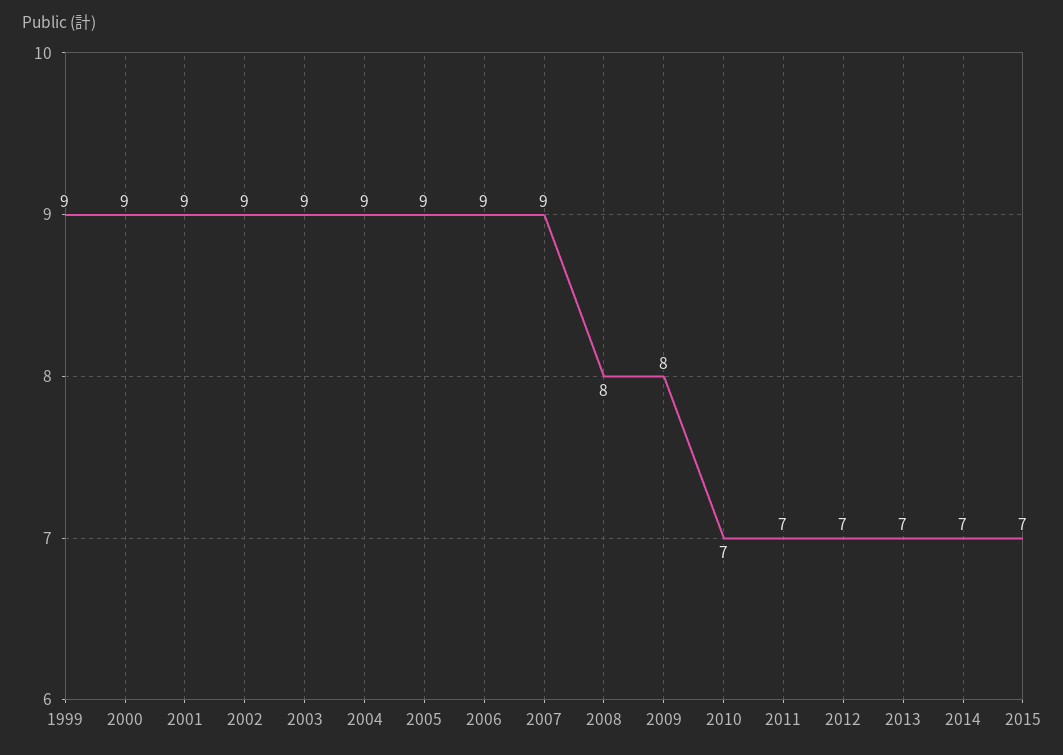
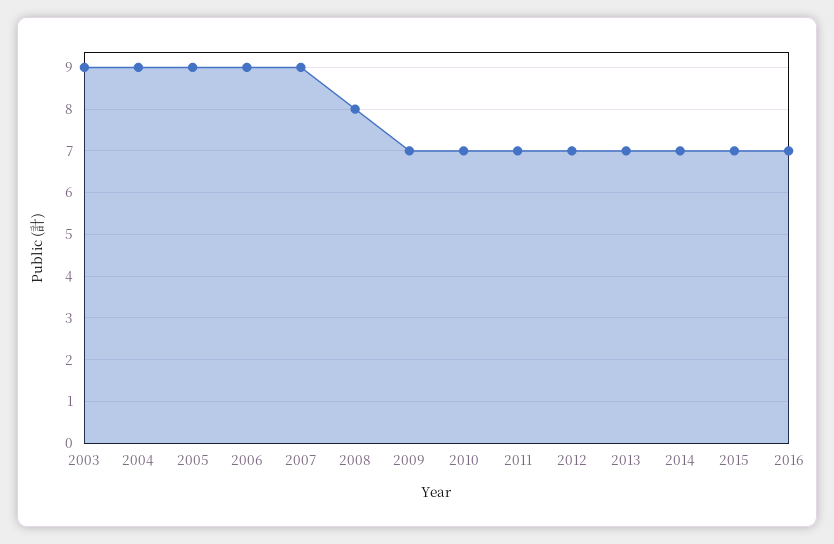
1999: 9 -> none
2000: 9 -> none
2001: 9 -> none
2002: 9 -> none
2009: 8 -> 7
2016: none -> 7

